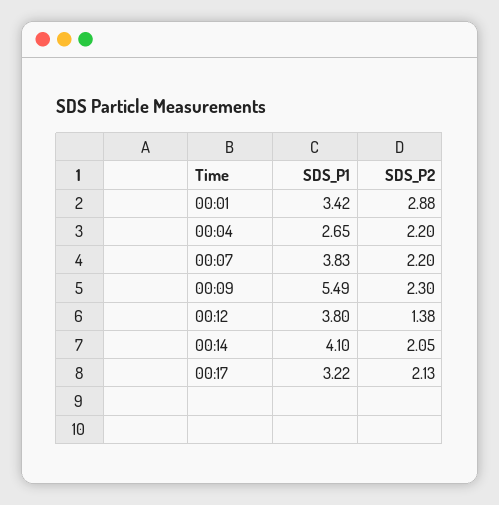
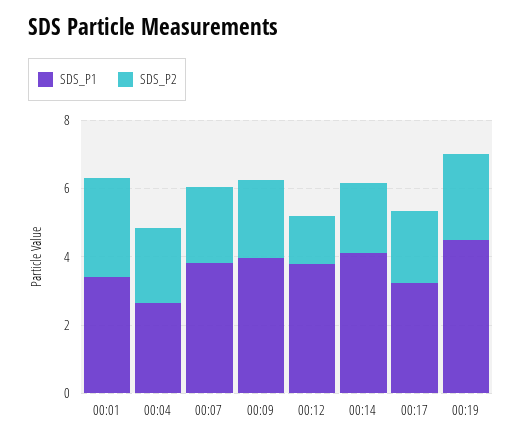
SDS_P1, 00:09: 5.49 -> 4
SDS_P1, 00:19: none -> 4.5
SDS_P2, 00:19: none -> 2.5

